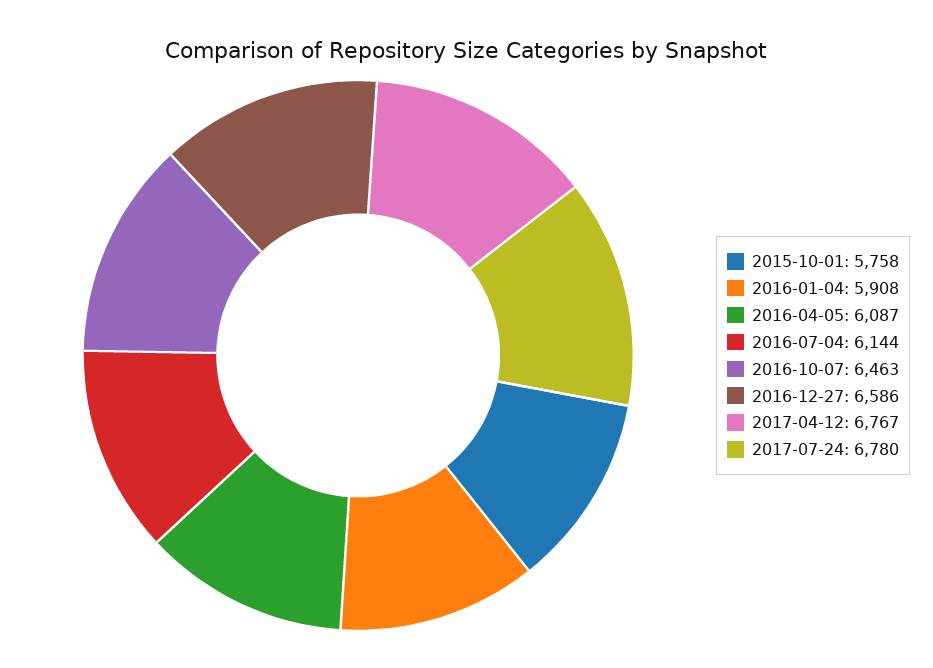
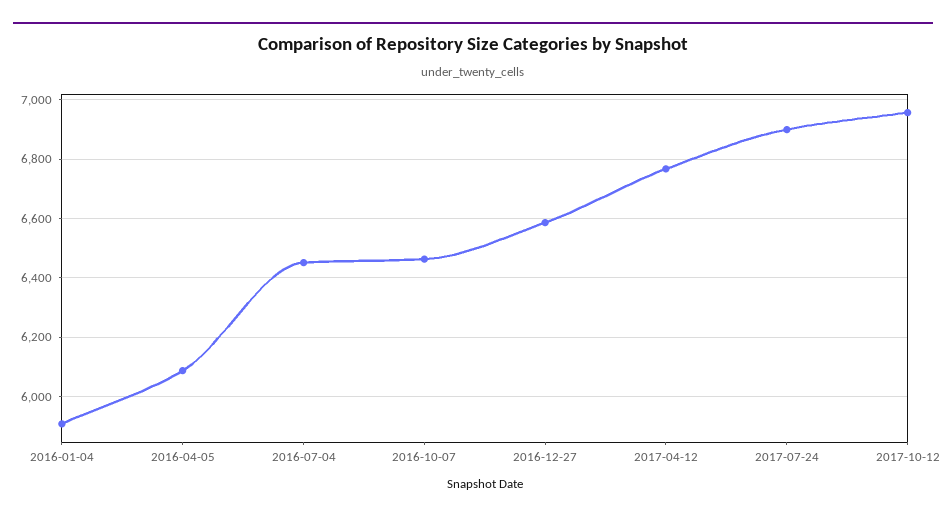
2015-10-01: 5758 -> none
2016-07-04: 6144 -> 6450
2017-07-24: 6780 -> 6900
2017-10-12: none -> 6950

